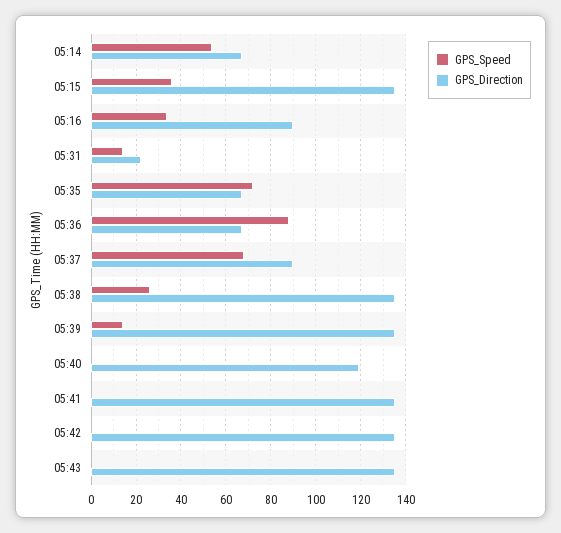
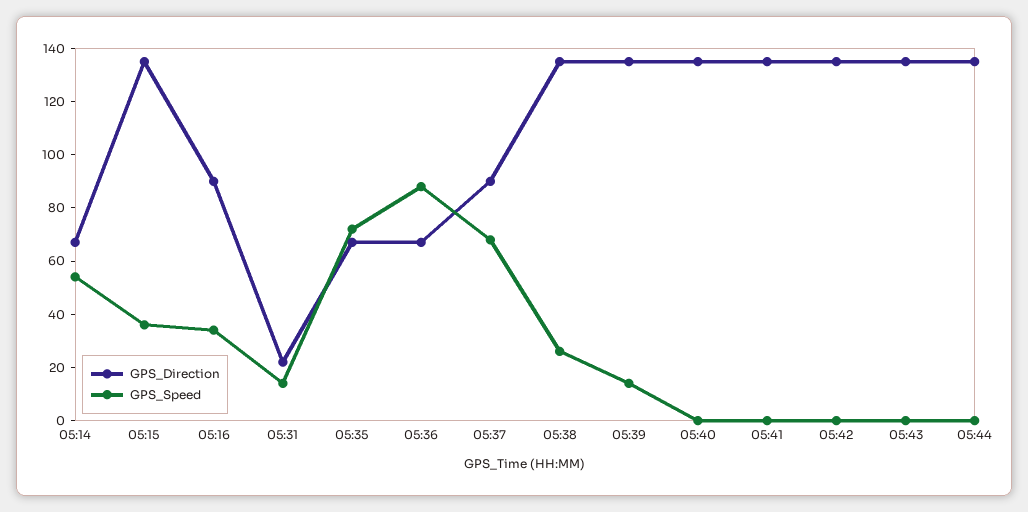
GPS_Direction, 05:40: 120 -> 135
GPS_Direction, 05:44: none -> 135
GPS_Speed, 05:44: none -> 0

